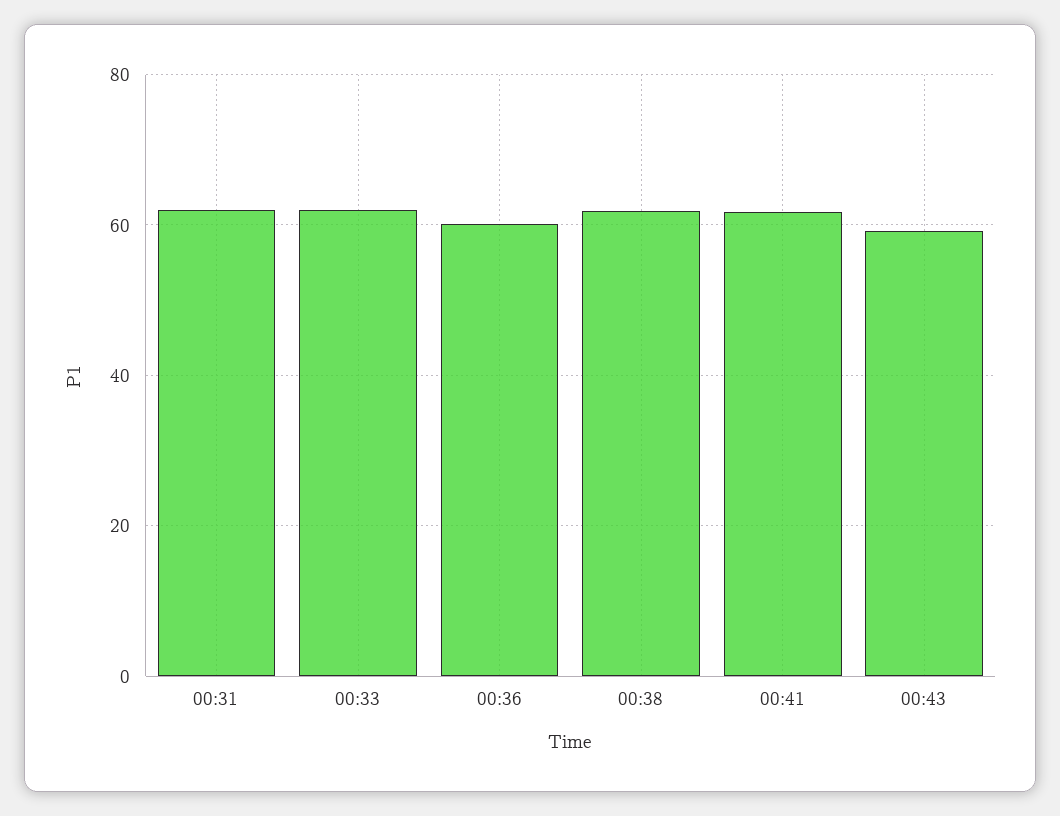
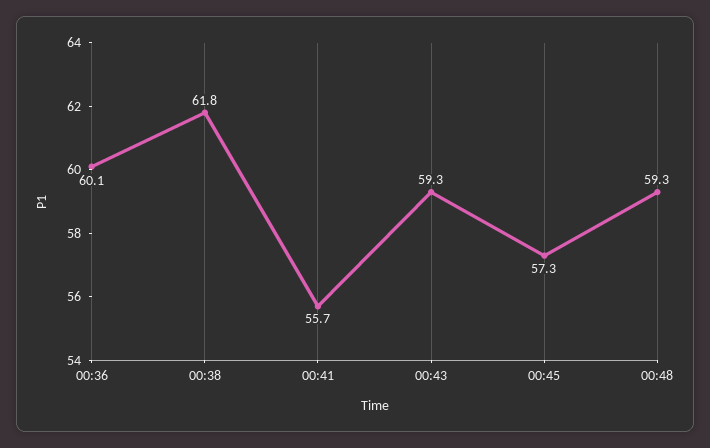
00:31: 62 -> none
00:33: 62 -> none
00:41: 62 -> 55.7
00:45: none -> 57.3
00:48: none -> 59.3

